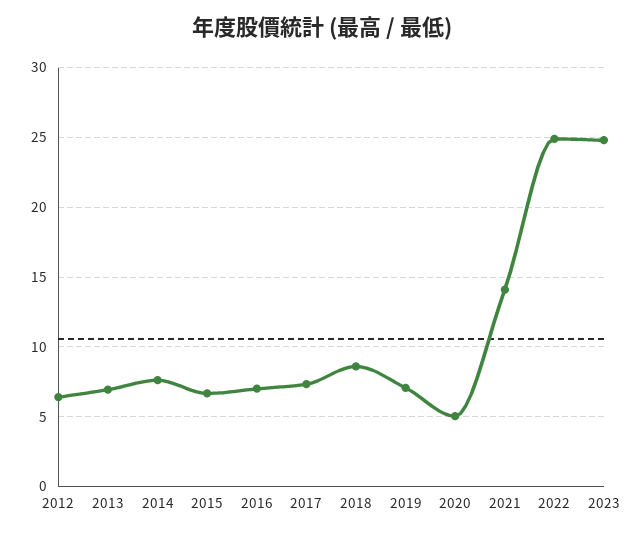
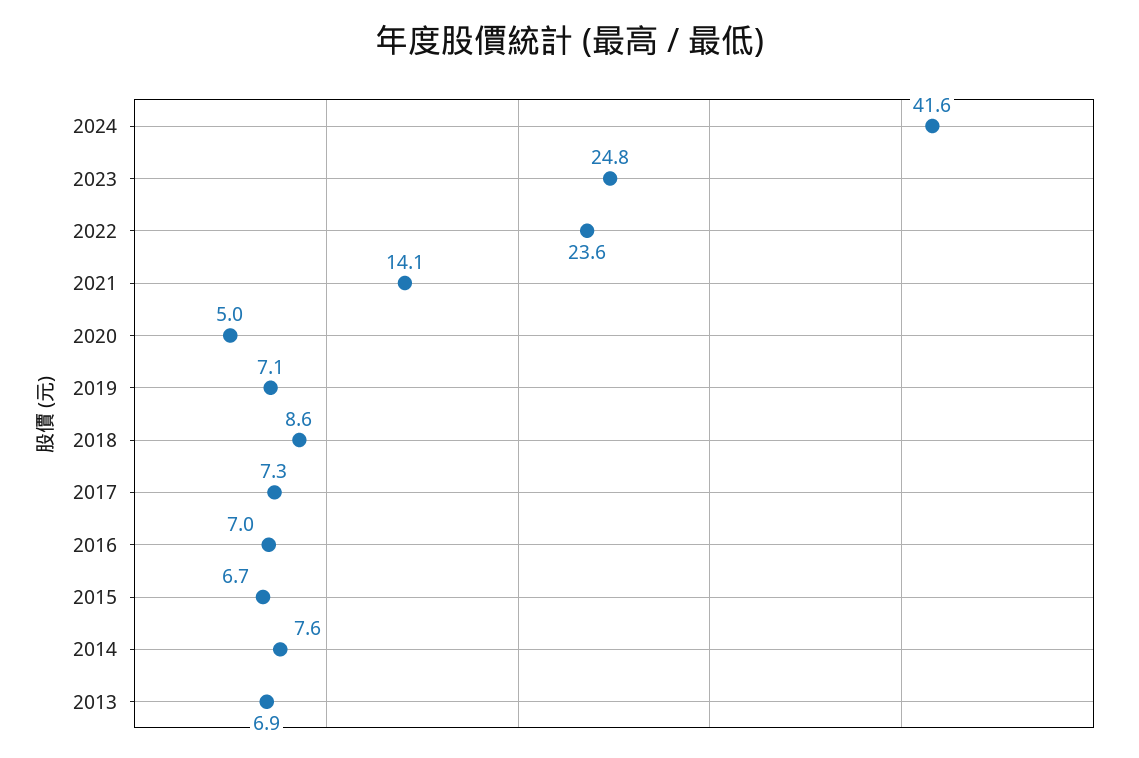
2012: 6.5 -> none
2022: 25 -> 23.6
2024: none -> 41.6

